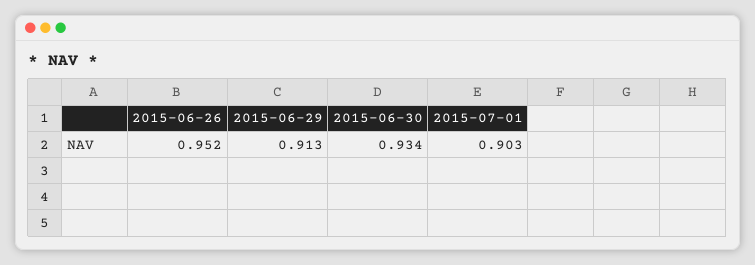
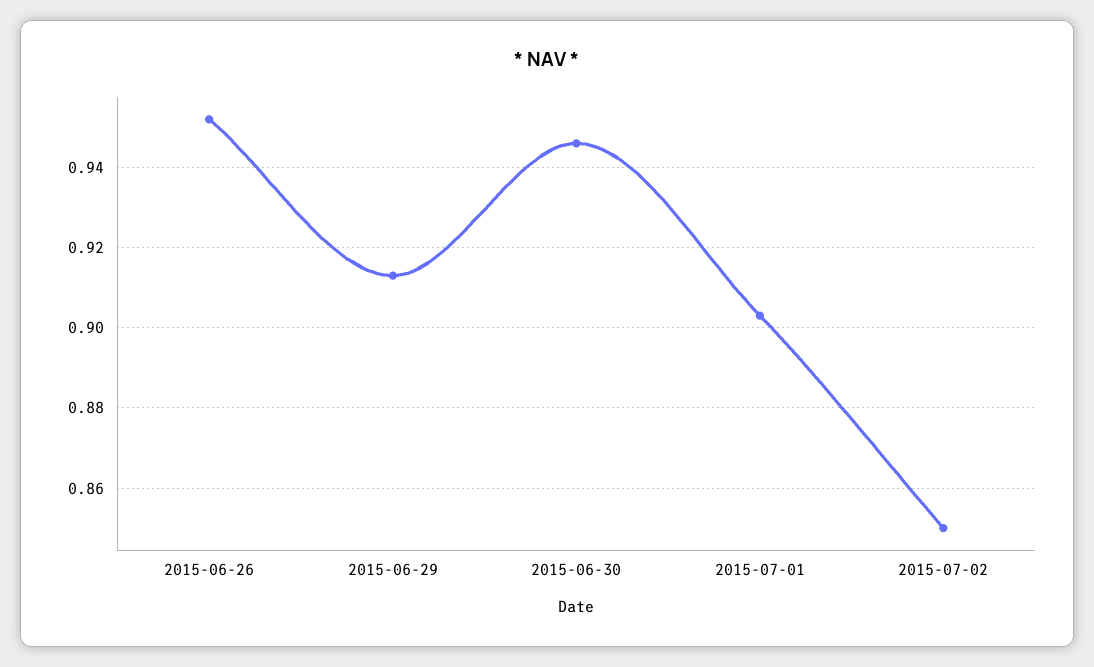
2015-06-30: 0.934 -> 0.945
2015-07-02: none -> 0.85

